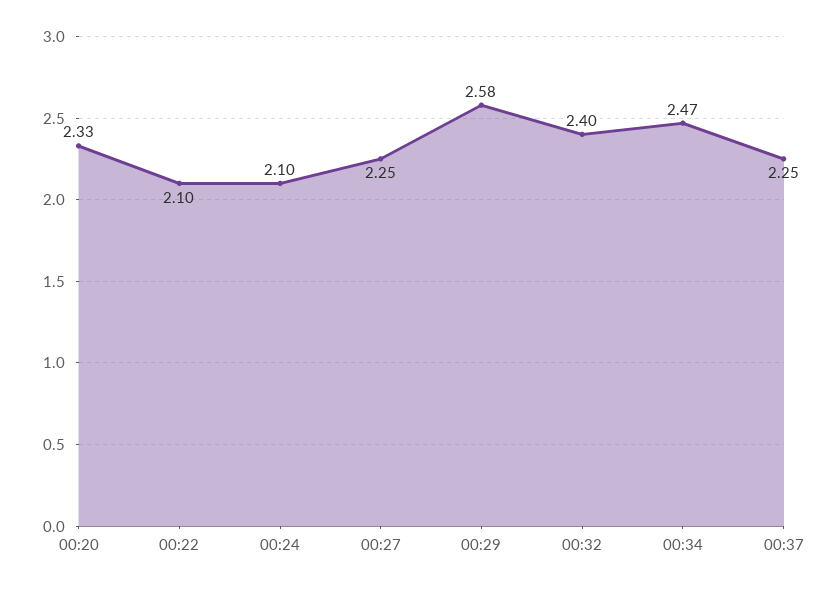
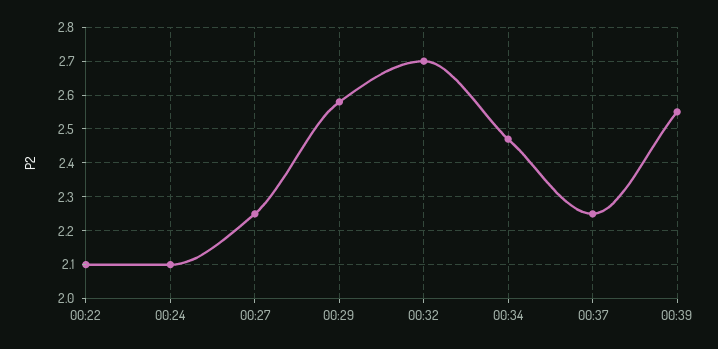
00:20: 2.33 -> none
00:32: 2.4 -> 2.7
00:39: none -> 2.55

